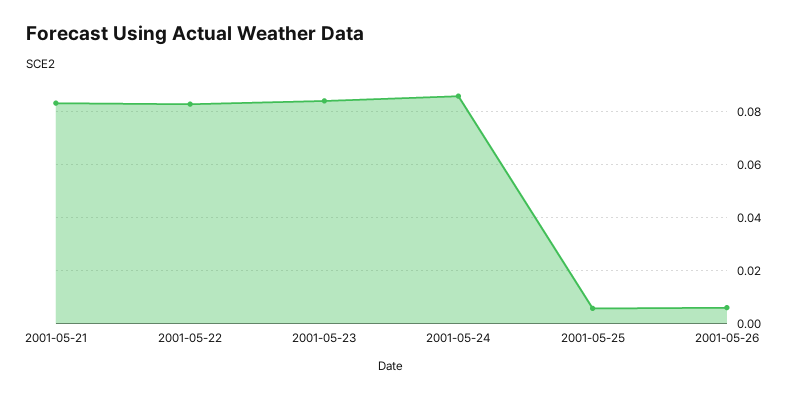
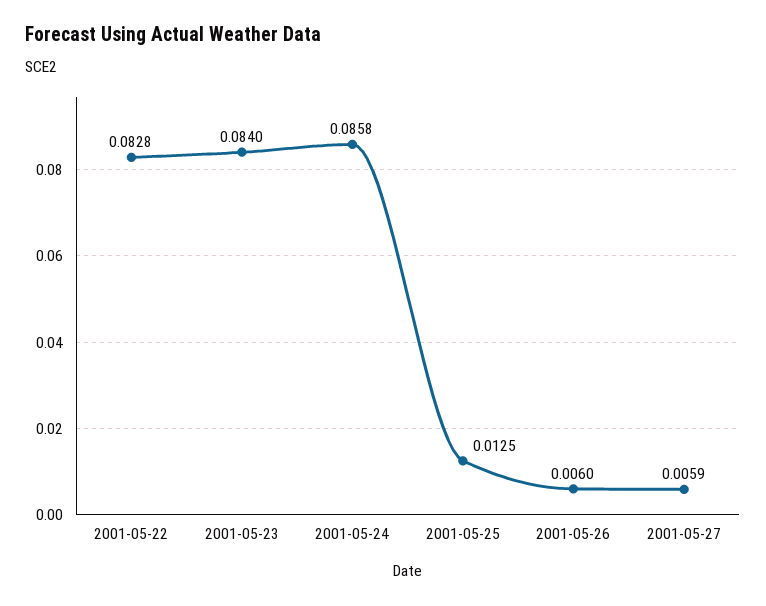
2001-05-21: 0.0825 -> none
2001-05-25: 0.005 -> 0.0125
2001-05-27: none -> 0.0059

